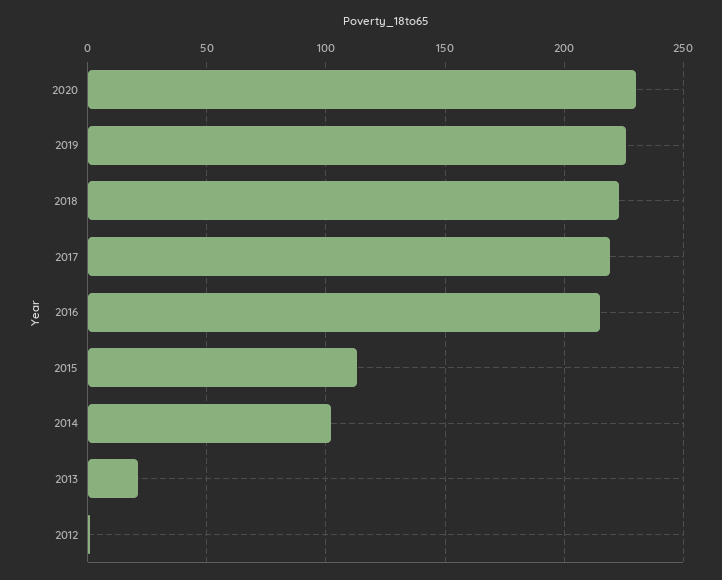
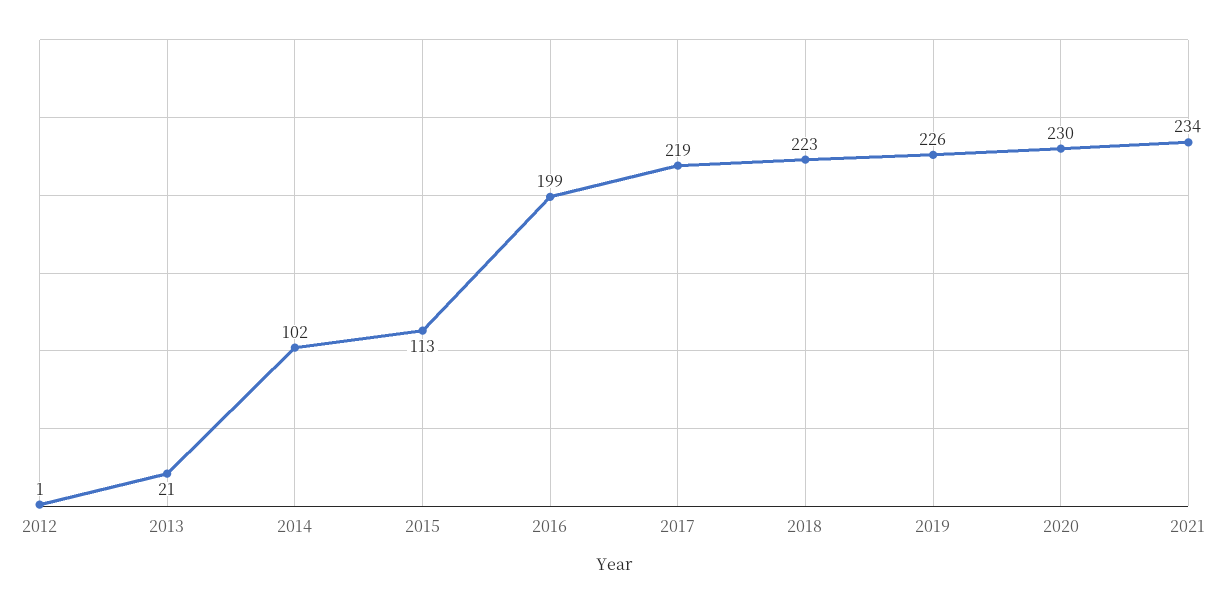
2016: 215 -> 199
2021: none -> 234

